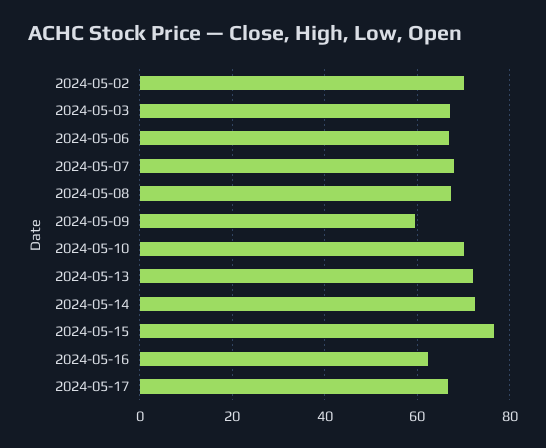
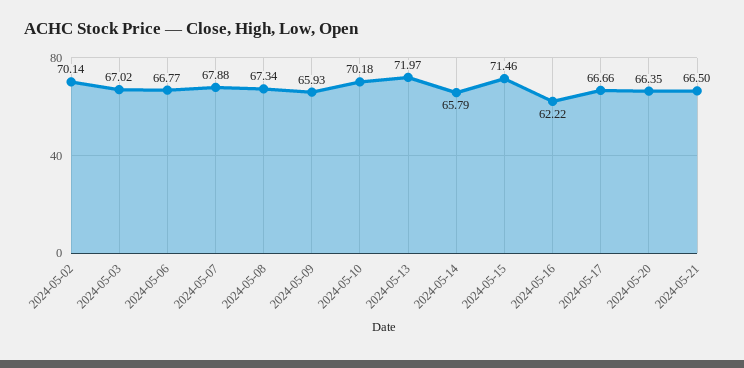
2024-05-09: 60 -> 65.93
2024-05-14: 72 -> 65.79
2024-05-15: 76 -> 71.46
2024-05-20: none -> 66.35
2024-05-21: none -> 66.5

